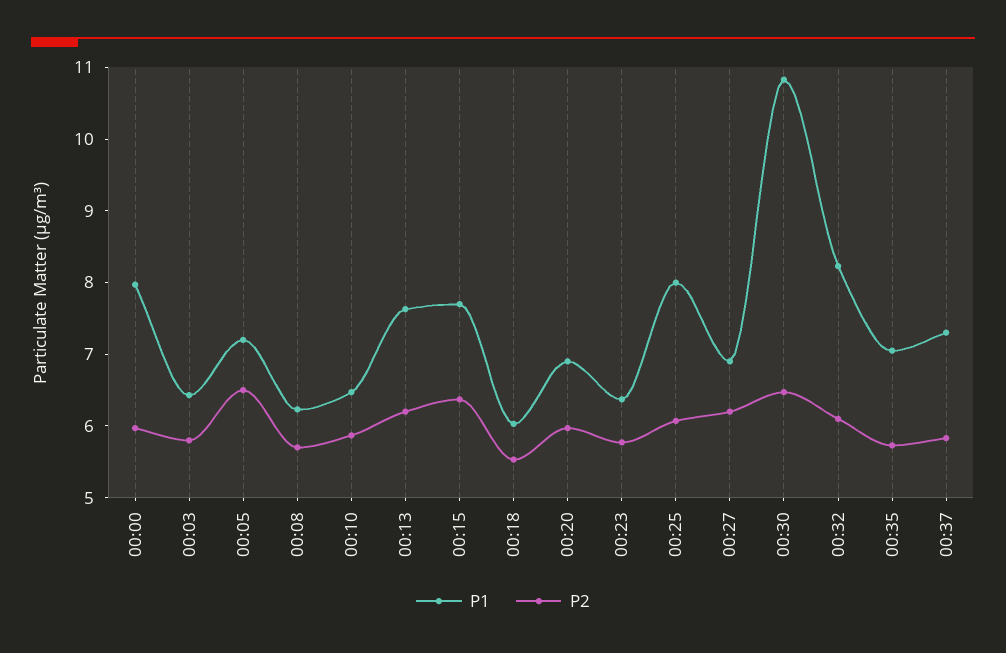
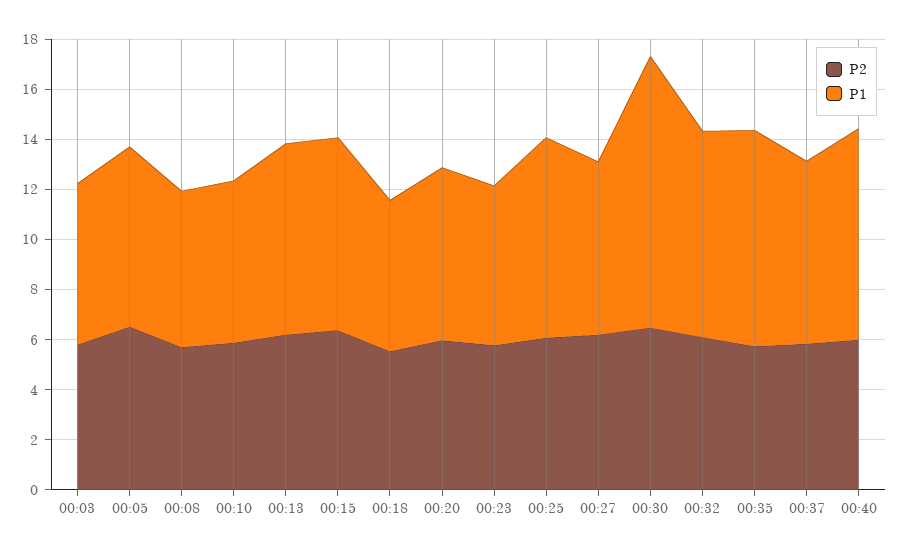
P1, 00:00: 8 -> none
P2, 00:00: 6 -> none
P1, 00:35: 7 -> 8.5
P2, 00:40: none -> 6
P1, 00:40: none -> 8.5

